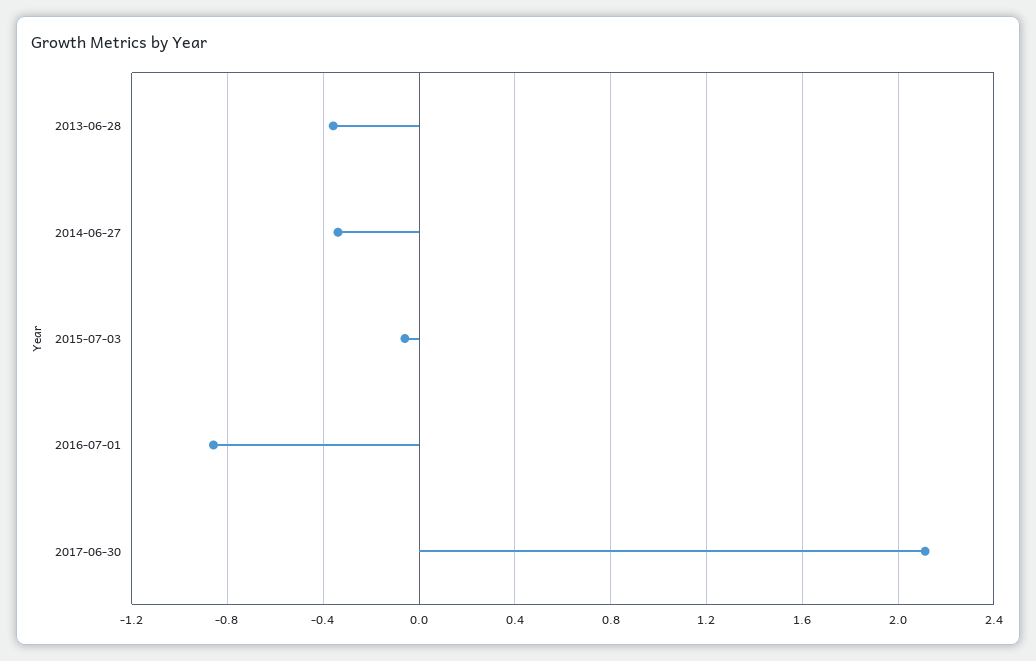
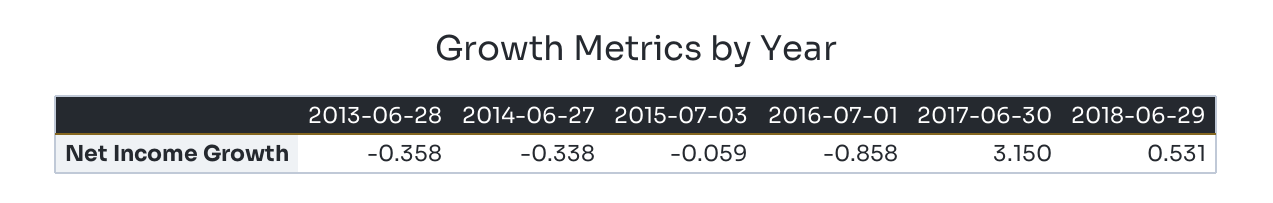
2017-06-30: 2.1 -> 3.15
2018-06-29: none -> 0.531

